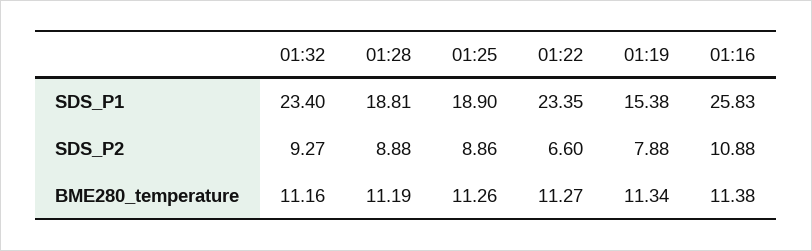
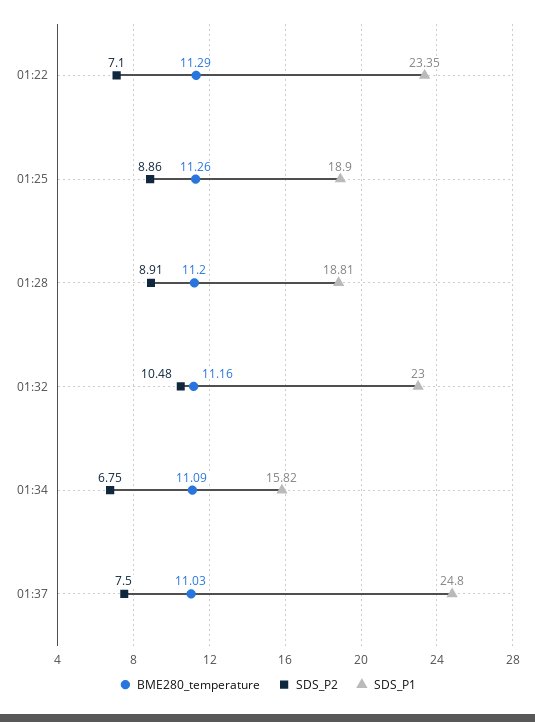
SDS_P1, 01:32: 23.4 -> 23
SDS_P1, 01:19: 15.38 -> none
SDS_P1, 01:16: 25.83 -> none
SDS_P2, 01:32: 9.27 -> 10.48
SDS_P2, 01:28: 8.88 -> 8.91
SDS_P2, 01:22: 6.6 -> 7.1
SDS_P2, 01:19: 7.88 -> none
SDS_P2, 01:16: 10.88 -> none
BME280_temperature, 01:28: 11.19 -> 11.2
BME280_temperature, 01:22: 11.27 -> 11.29
BME280_temperature, 01:19: 11.34 -> none
BME280_temperature, 01:16: 11.38 -> none
BME280_temperature, 01:34: none -> 11.09
SDS_P2, 01:34: none -> 6.75
SDS_P1, 01:34: none -> 15.82
BME280_temperature, 01:37: none -> 11.03
SDS_P2, 01:37: none -> 7.5
SDS_P1, 01:37: none -> 24.8

